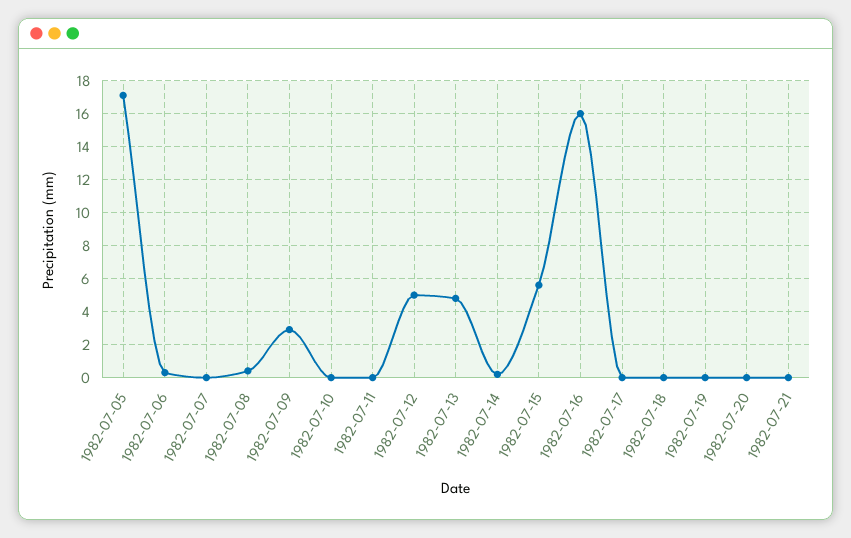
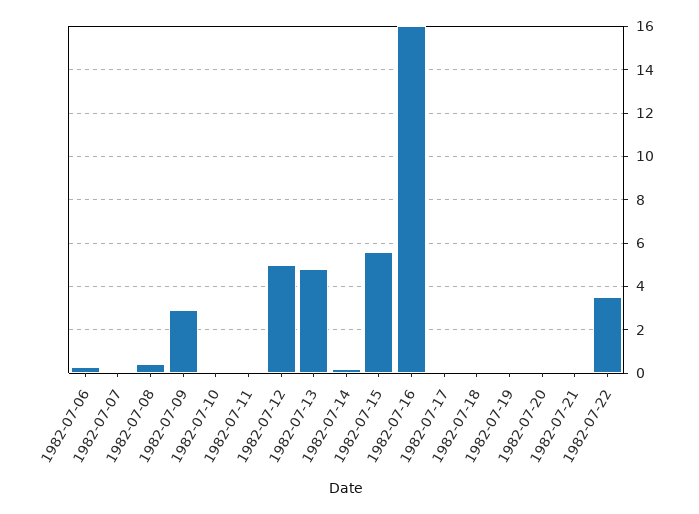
1982-07-05: 17 -> none
1982-07-22: none -> 3.5

